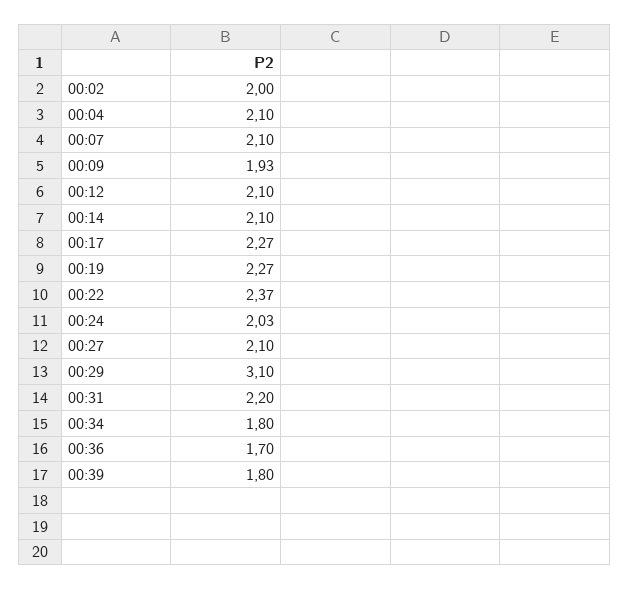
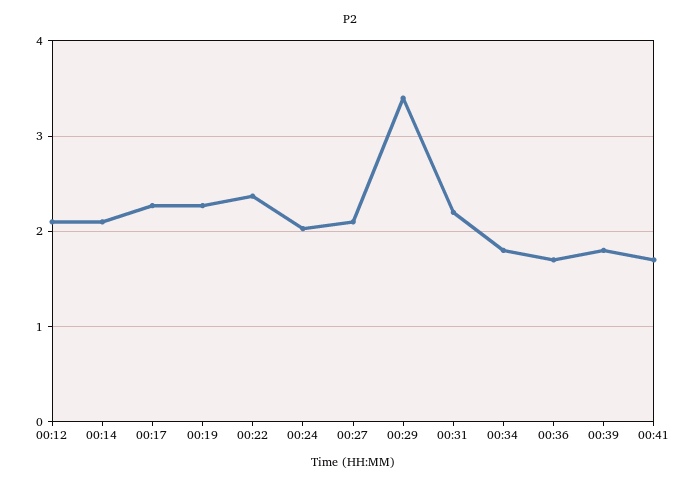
00:02: 2 -> none
00:04: 2.1 -> none
00:07: 2.1 -> none
00:09: 1.93 -> none
00:29: 3.1 -> 3.4
00:41: none -> 1.7

